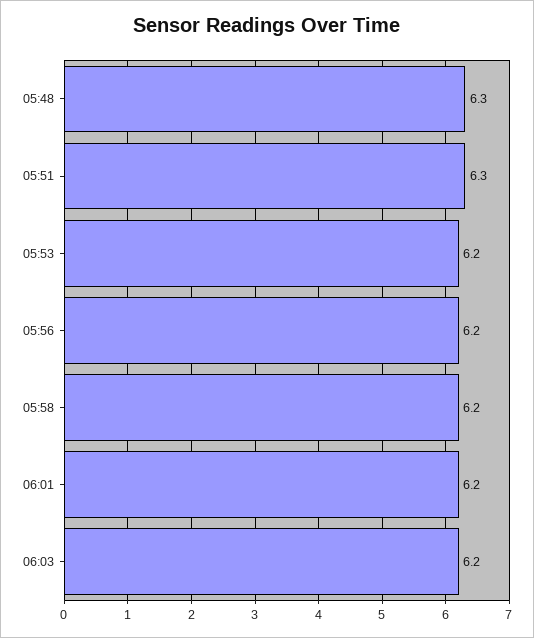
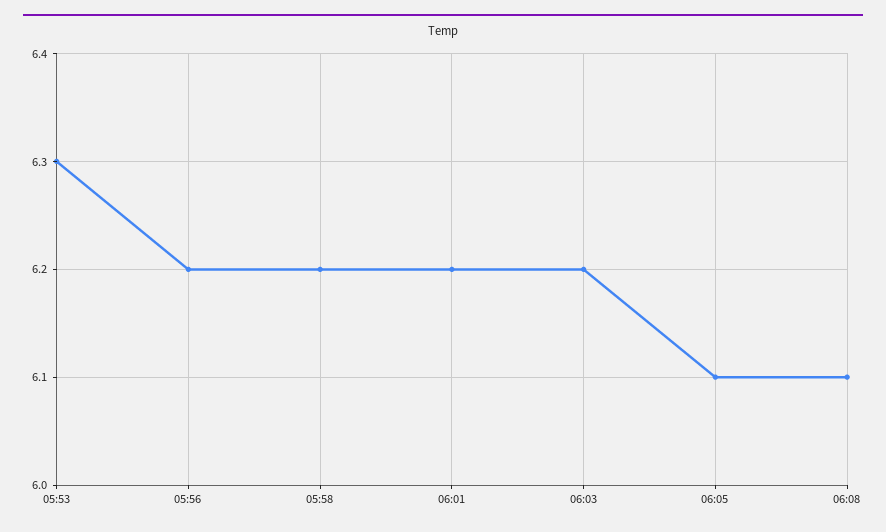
05:48: 6.3 -> none
05:51: 6.3 -> none
05:53: 6.2 -> 6.3
06:05: none -> 6.1
06:08: none -> 6.1

